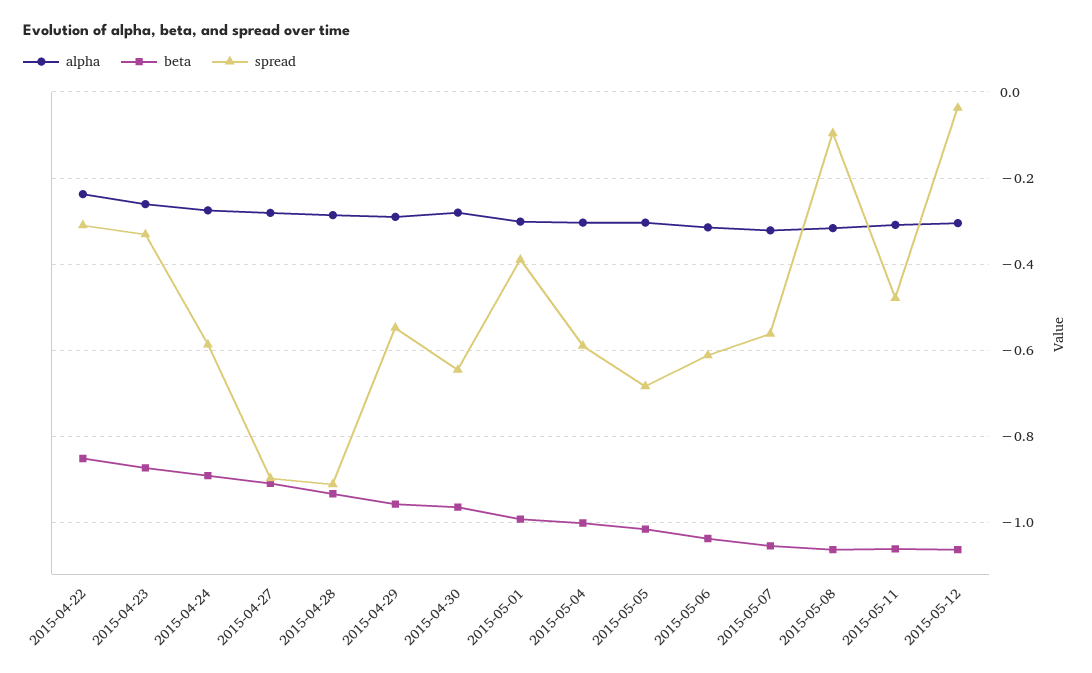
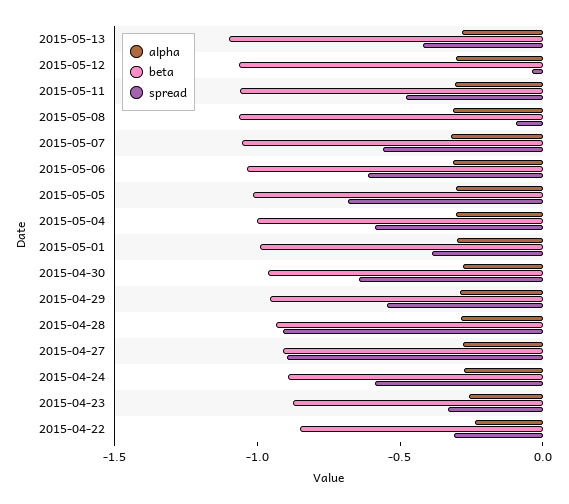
alpha, 2015-05-13: none -> -0.3
beta, 2015-05-13: none -> -1.1
spread, 2015-05-13: none -> -0.4

